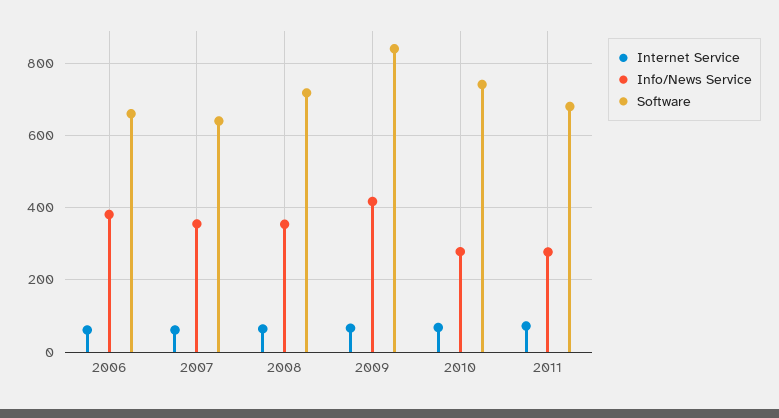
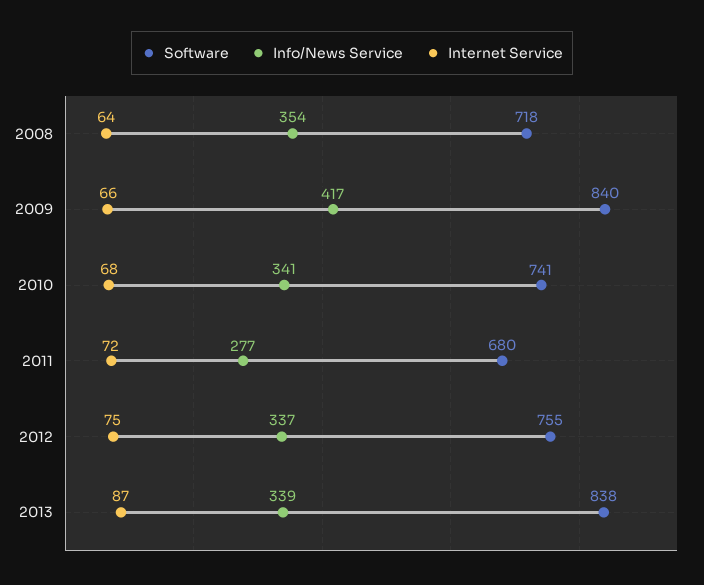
Internet Service, 2006: 60 -> none
Info/News Service, 2006: 380 -> none
Software, 2006: 660 -> none
Internet Service, 2007: 60 -> none
Info/News Service, 2007: 360 -> none
Software, 2007: 640 -> none
Info/News Service, 2010: 280 -> 341
Software, 2012: none -> 755
Info/News Service, 2012: none -> 337
Internet Service, 2012: none -> 75
Software, 2013: none -> 838
Info/News Service, 2013: none -> 339
Internet Service, 2013: none -> 87

